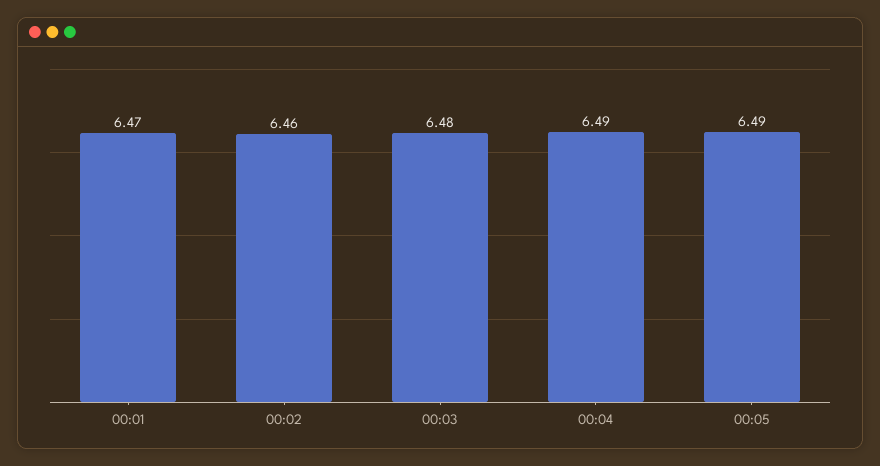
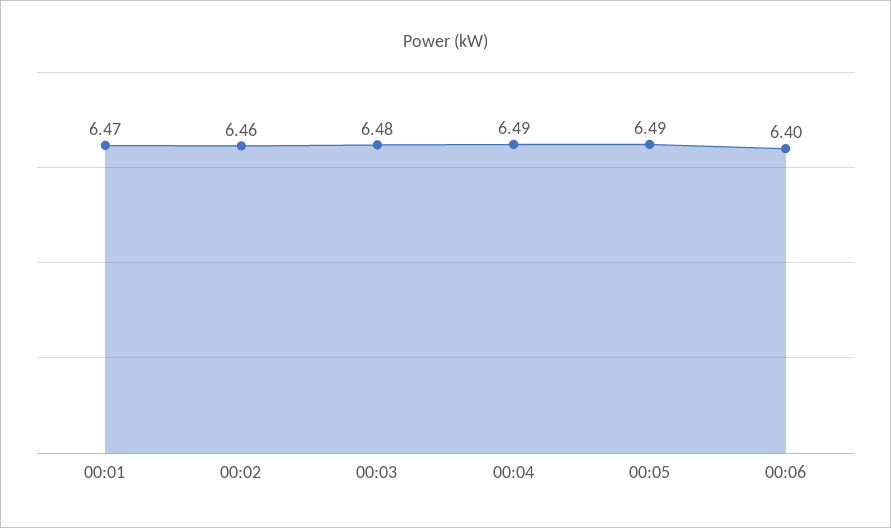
00:06: none -> 6.4

